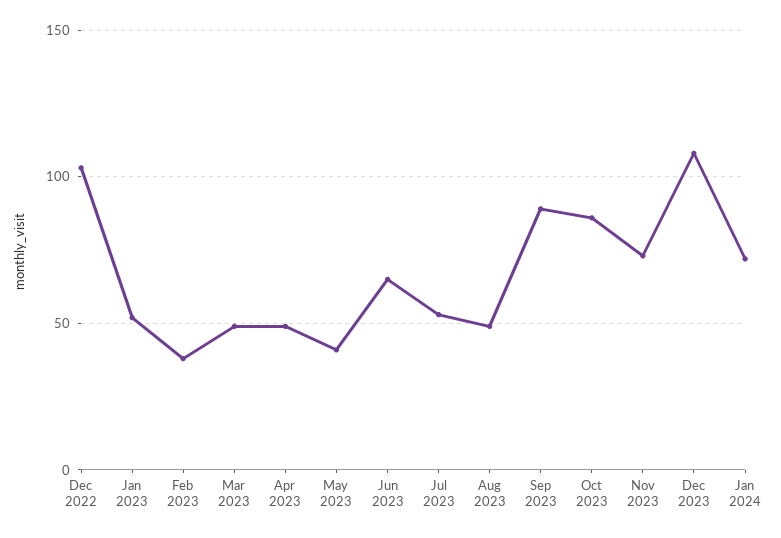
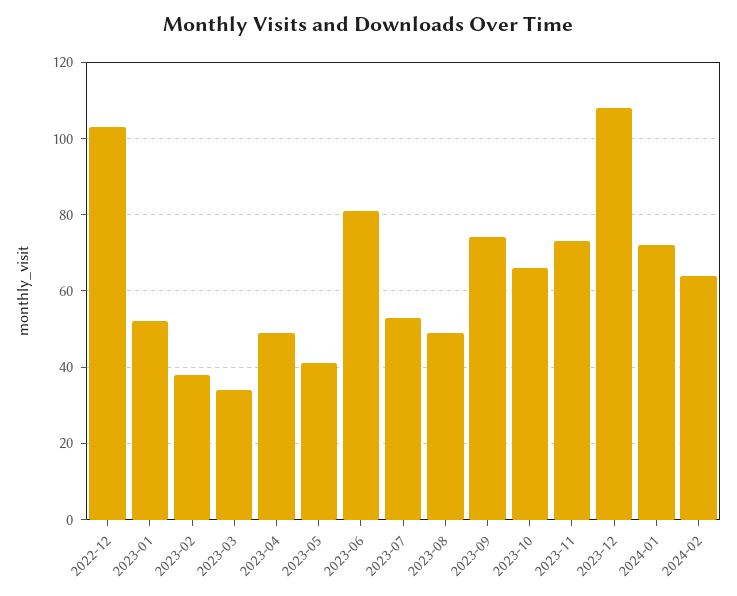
Mar 2023: 50 -> 35
Jun 2023: 65 -> 80
Sep 2023: 90 -> 75
Oct 2023: 85 -> 65
2024-02: none -> 65

